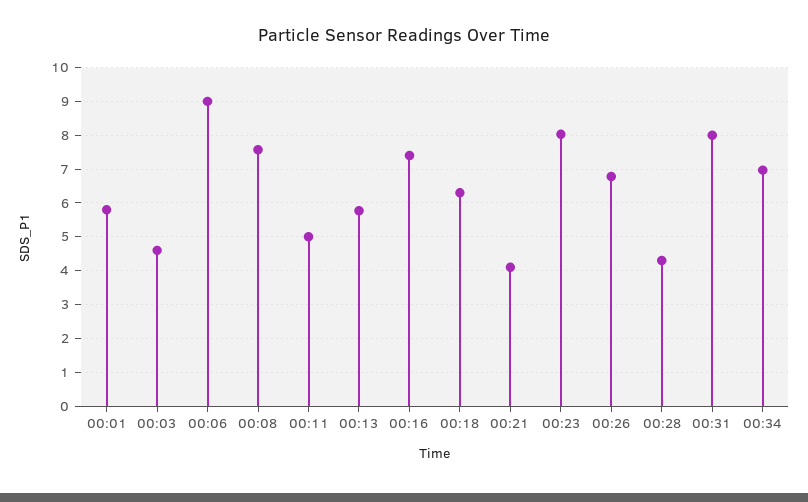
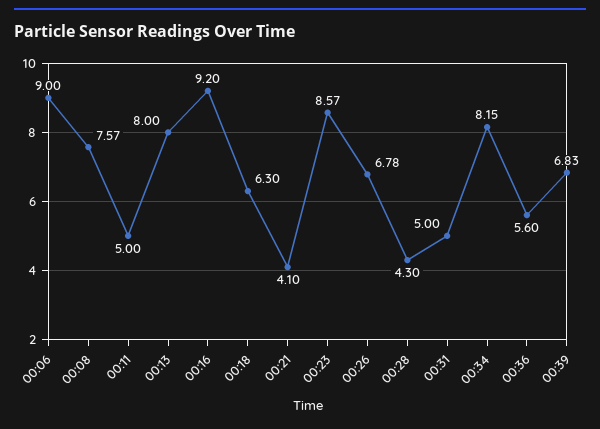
00:01: 5.8 -> none
00:03: 4.6 -> none
00:13: 5.8 -> 8
00:16: 7.4 -> 9.2
00:23: 8 -> 8.57
00:31: 8 -> 5
00:34: 7 -> 8.15
00:36: none -> 5.6
00:39: none -> 6.83

